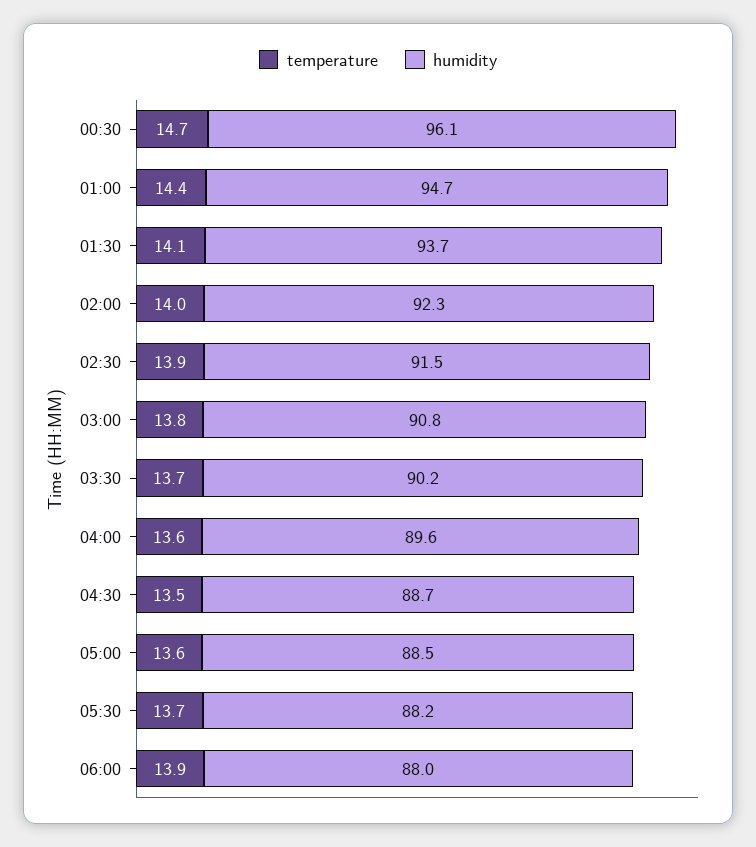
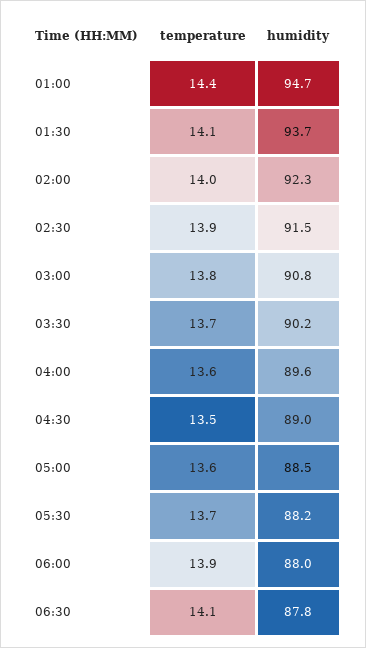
temperature, 00:30: 14.7 -> none
humidity, 00:30: 96.1 -> none
humidity, 04:30: 88.7 -> 89
temperature, 06:30: none -> 14.1
humidity, 06:30: none -> 87.8

